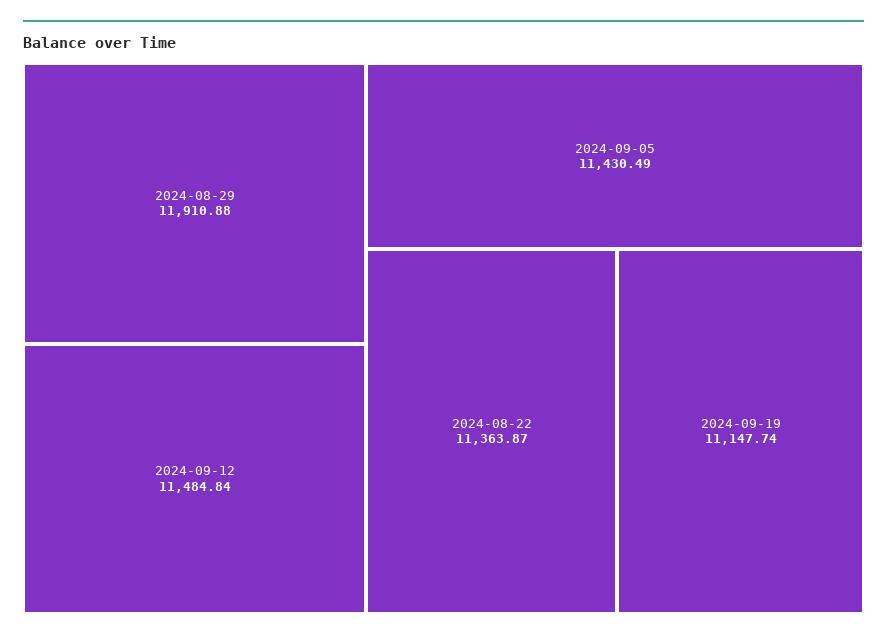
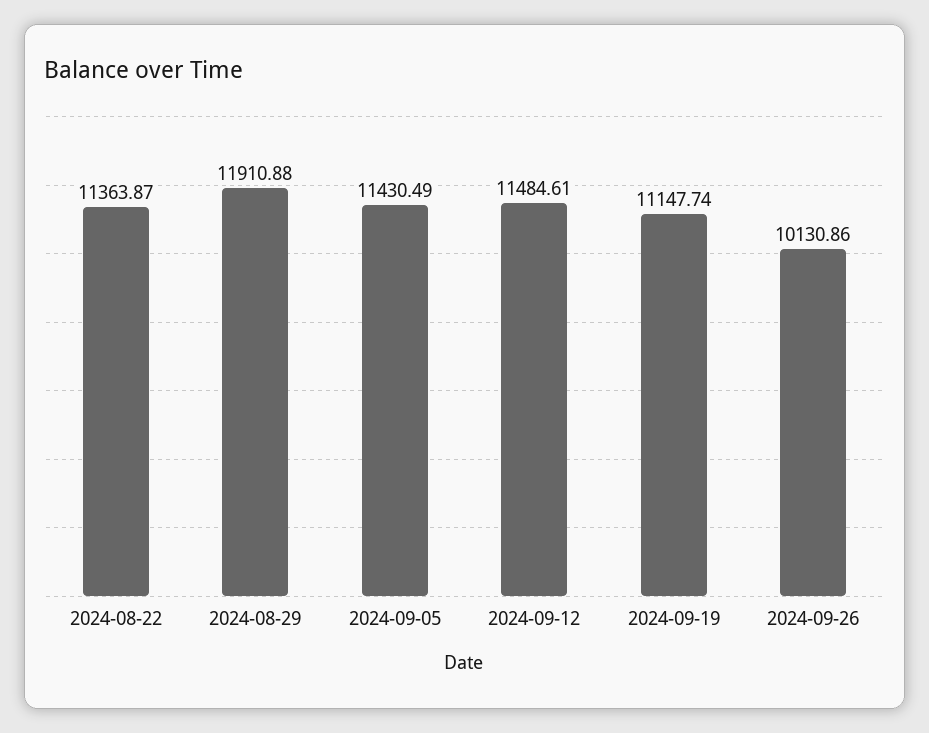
2024-09-12: 11484.84 -> 11484.61
2024-09-26: none -> 10130.86

